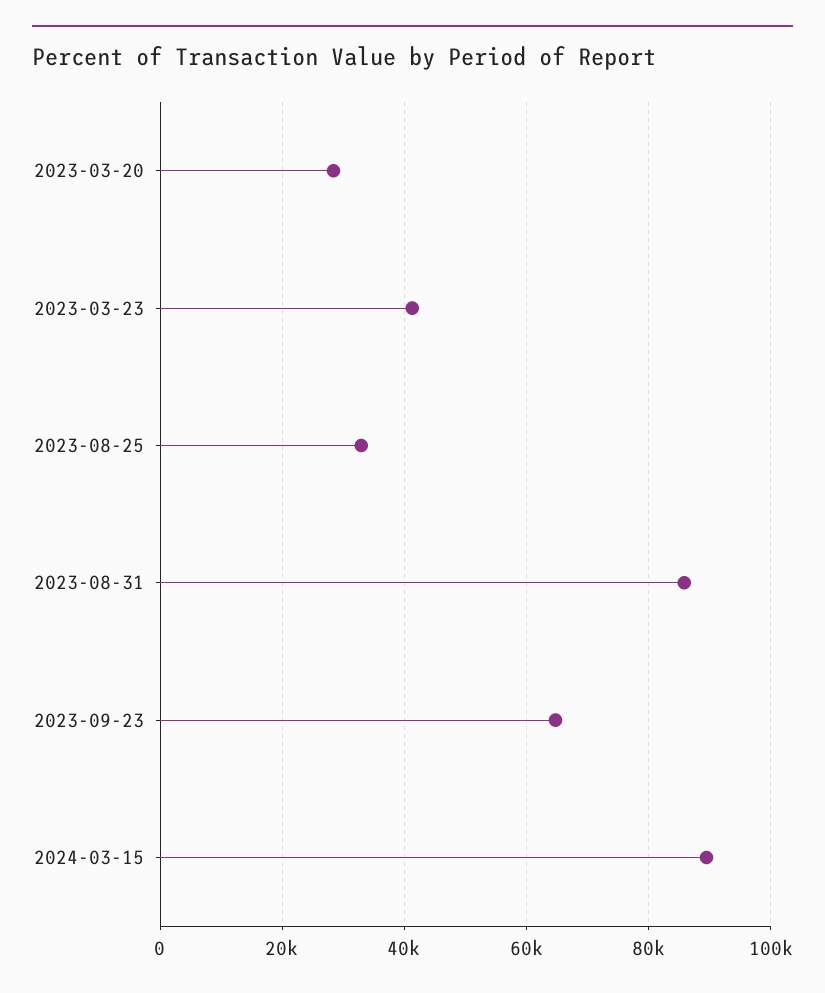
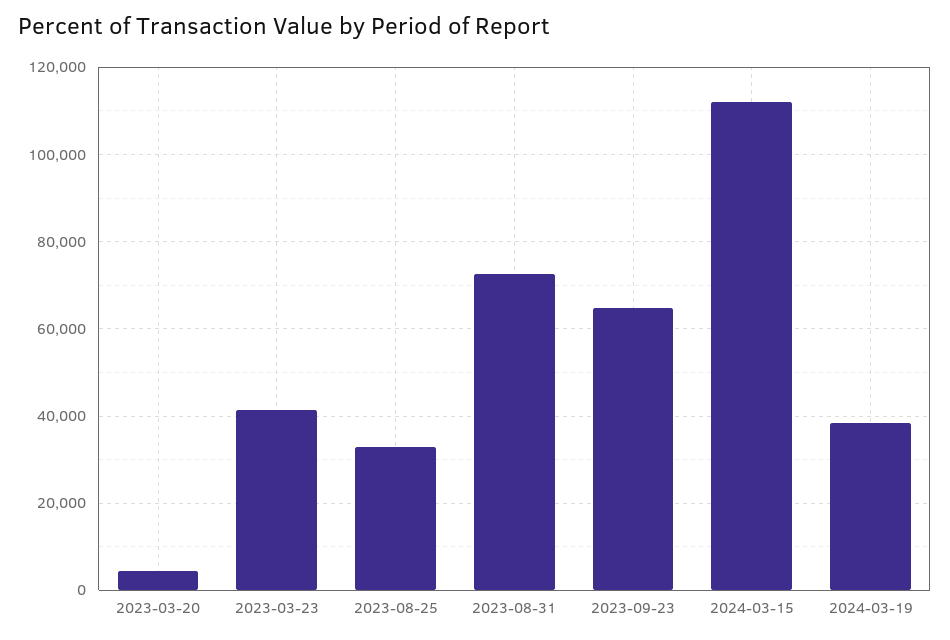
2023-03-20: 28000 -> 4000
2023-08-31: 86000 -> 72000
2024-03-15: 90000 -> 112000
2024-03-19: none -> 38000

